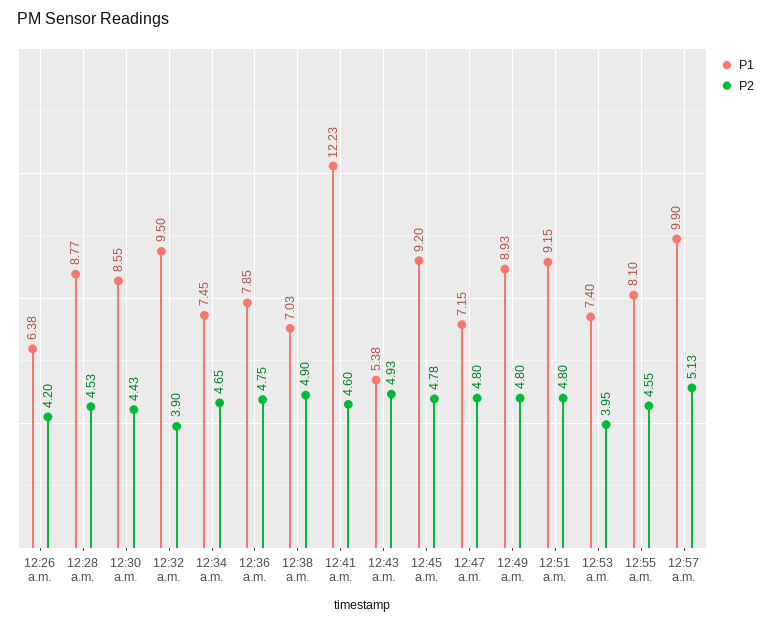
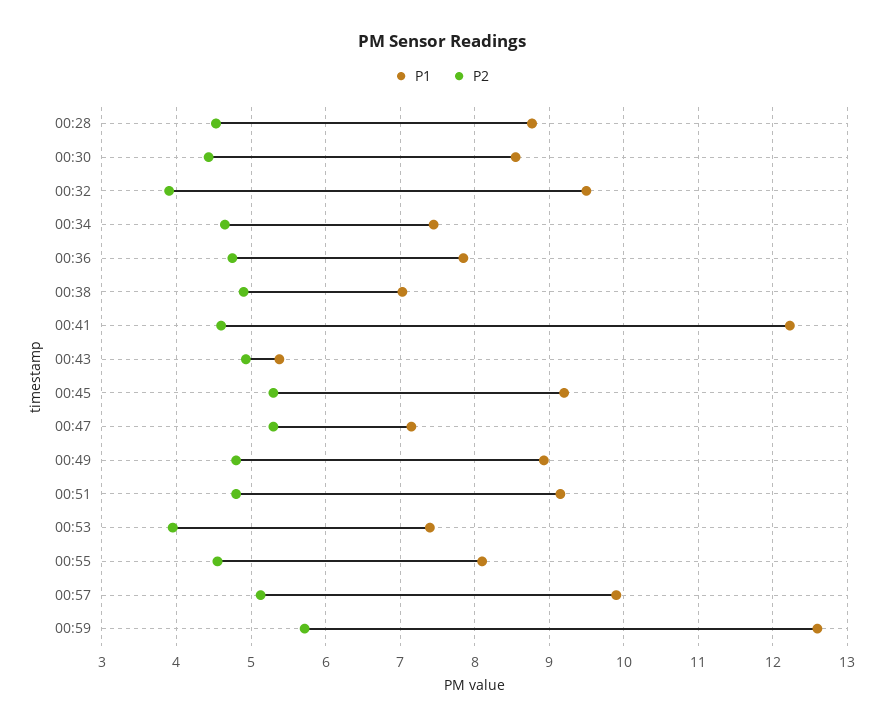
P1, 12:26 a.m.: 6.38 -> none
P2, 12:26 a.m.: 4.2 -> none
P2, 12:45 a.m.: 4.78 -> 5.3
P2, 12:47 a.m.: 4.8 -> 5.3
P1, 00:59: none -> 12.6
P2, 00:59: none -> 5.7

